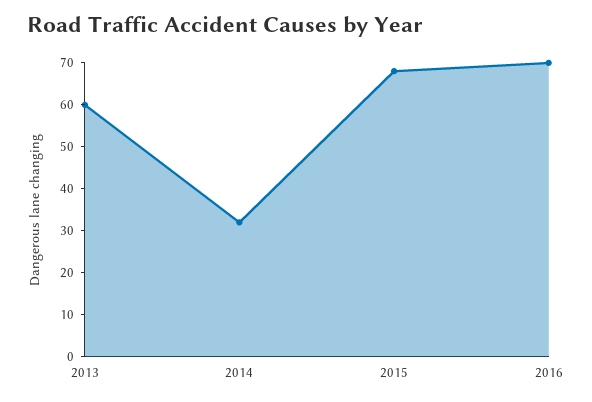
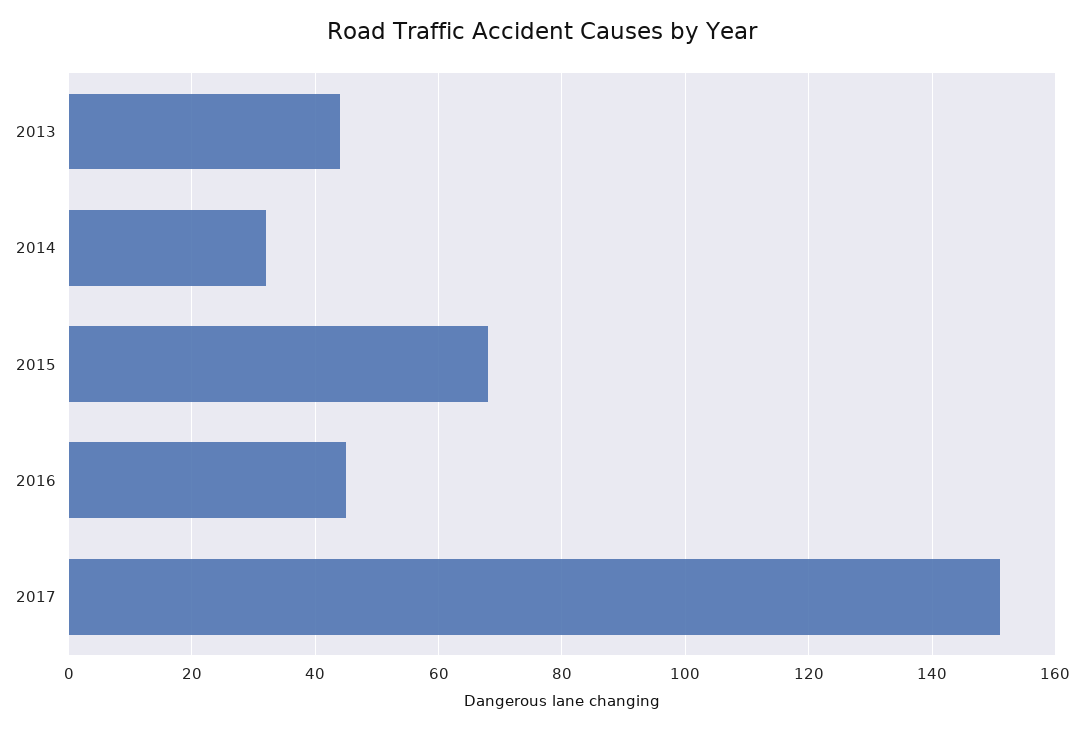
2013: 60 -> 45
2016: 70 -> 45
2017: none -> 150

